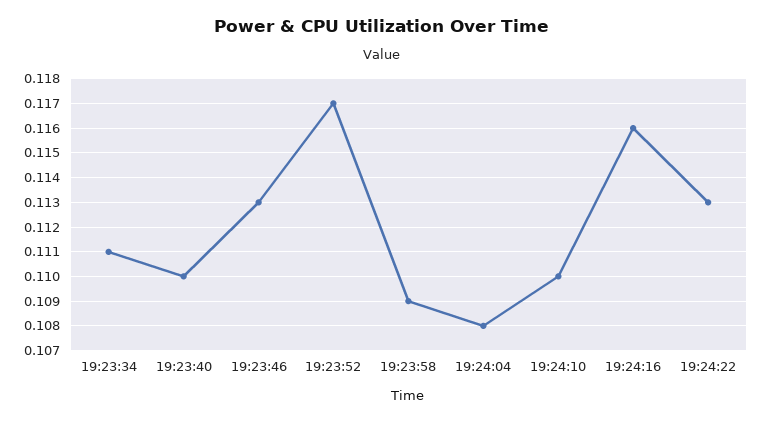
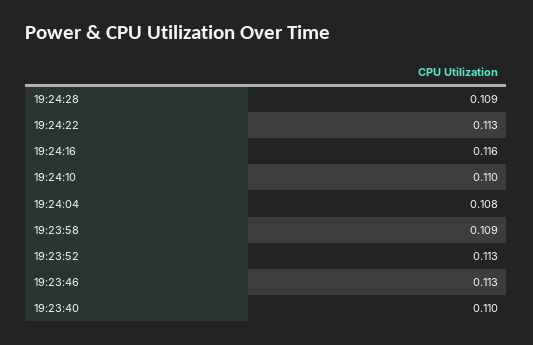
19:23:34: 0.111 -> none
19:23:52: 0.117 -> 0.113
19:24:28: none -> 0.109

